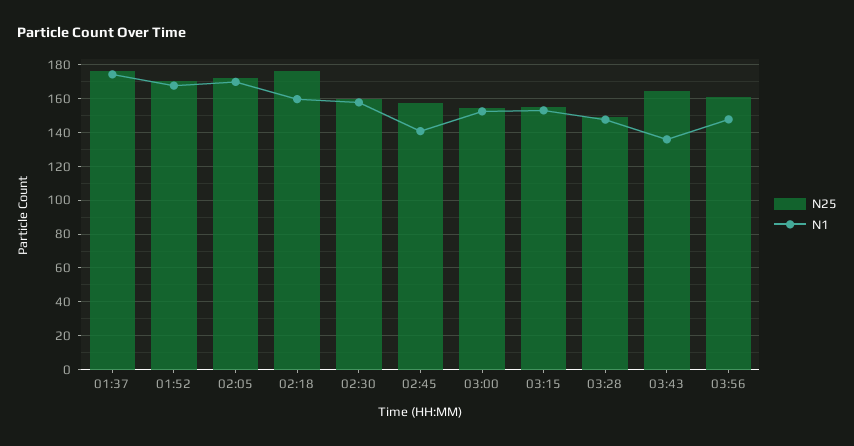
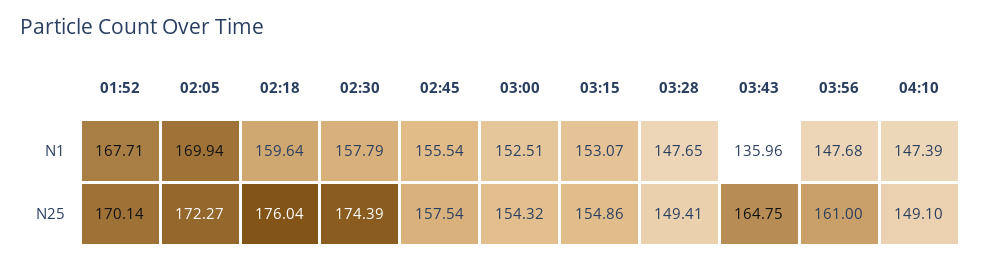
N25, 01:37: 175 -> none
N1, 01:37: 175 -> none
N25, 02:30: 160 -> 174.39
N1, 02:45: 140 -> 155.54
N1, 04:10: none -> 147.39
N25, 04:10: none -> 149.1

